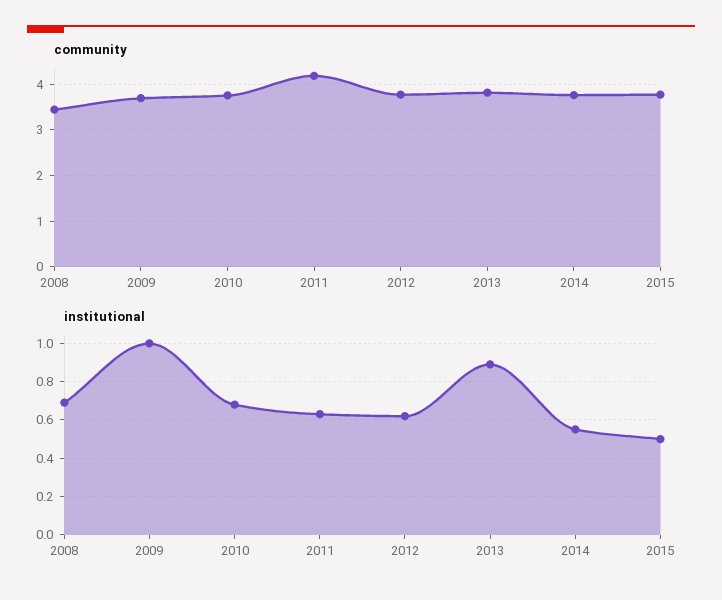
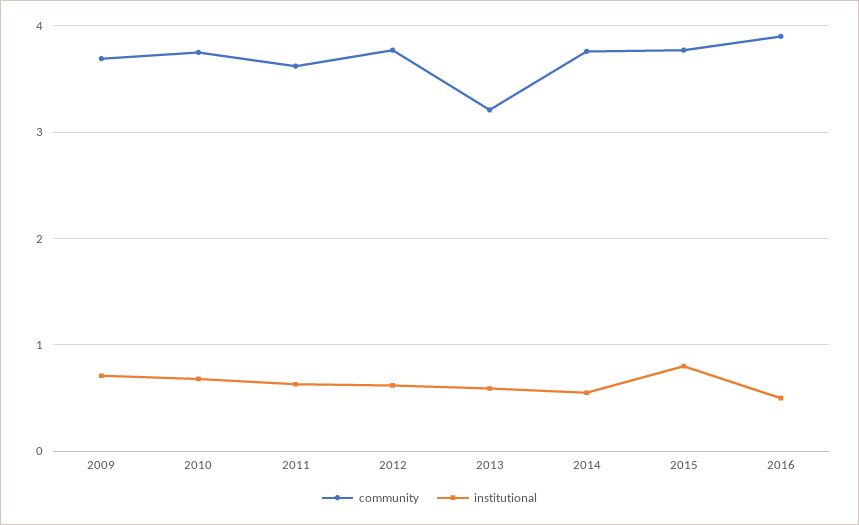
community, 2008: 3.4 -> none
community, 2011: 4.2 -> 3.6
community, 2013: 3.8 -> 3.2
institutional, 2008: 0.7 -> none
institutional, 2009: 1 -> 0.7
institutional, 2013: 0.9 -> 0.6
institutional, 2015: 0.5 -> 0.8
community, 2016: none -> 3.9
institutional, 2016: none -> 0.5

